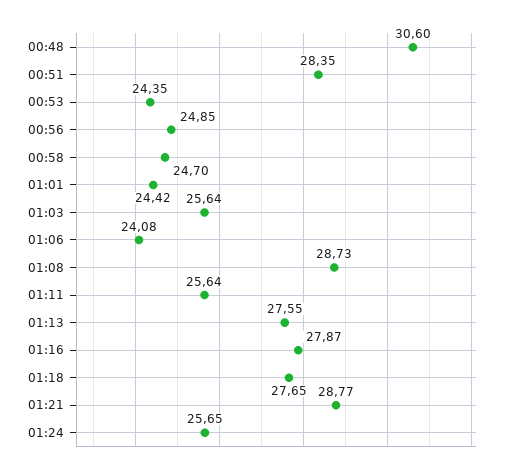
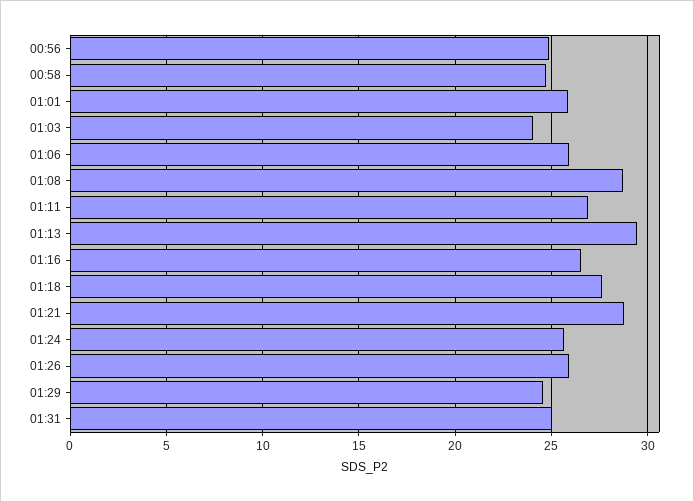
00:48: 30.6 -> none
00:51: 28.35 -> none
00:53: 24.35 -> none
01:01: 24.42 -> 26
01:03: 25.64 -> 24
01:06: 24.08 -> 26
01:11: 25.64 -> 27
01:13: 27.55 -> 29.5
01:16: 27.87 -> 26.5
01:26: none -> 26
01:29: none -> 24.5
01:31: none -> 25

